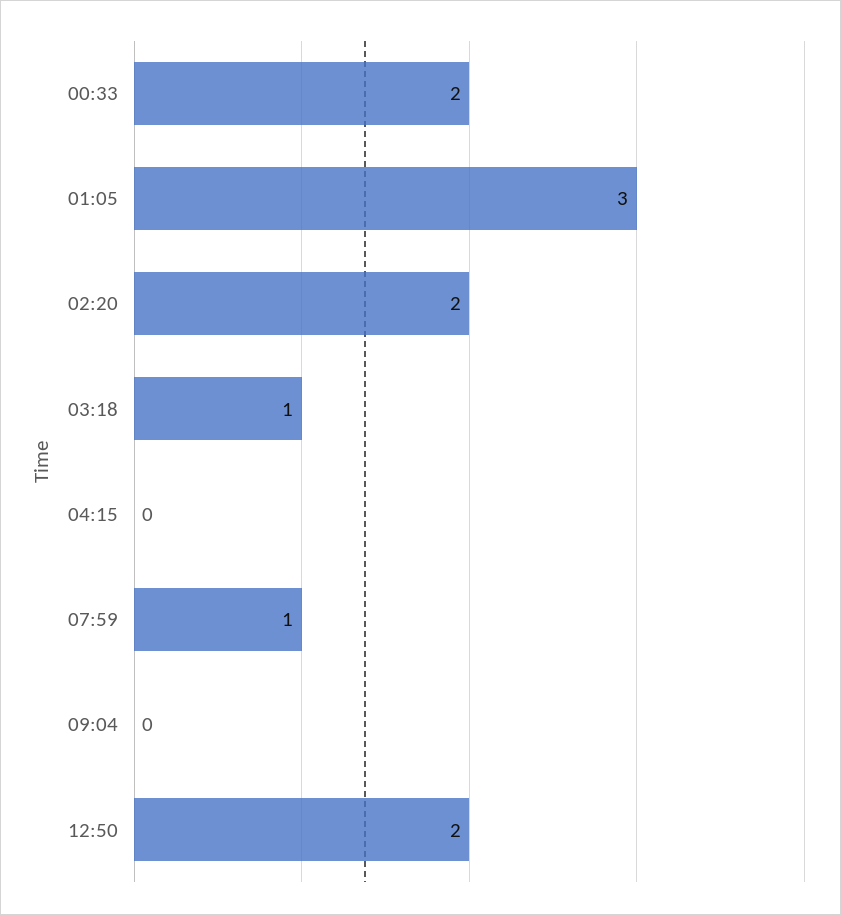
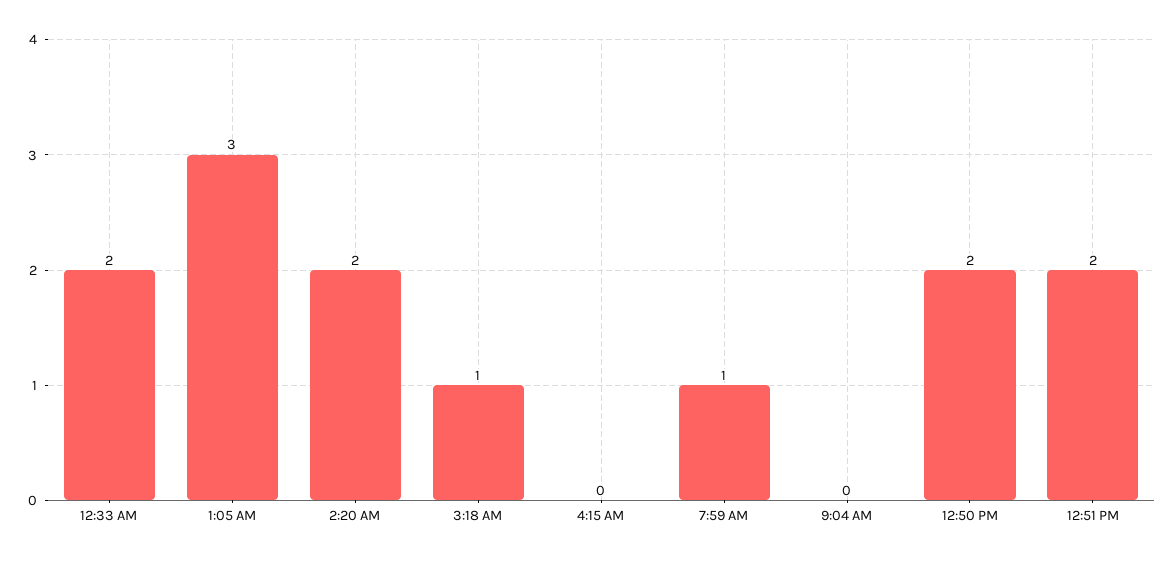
12:51 PM: none -> 2

